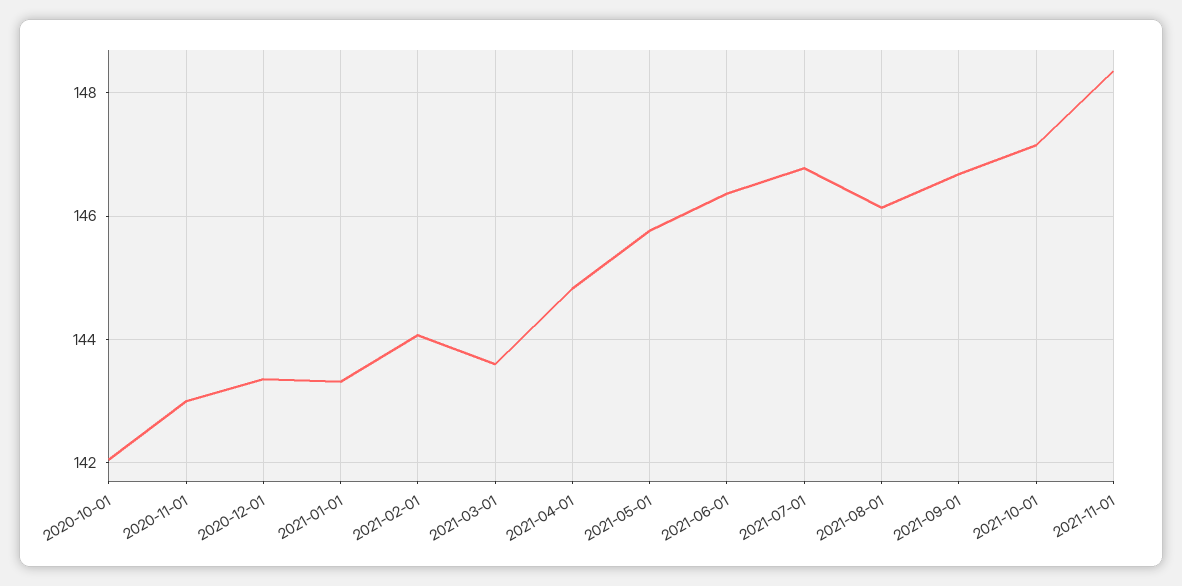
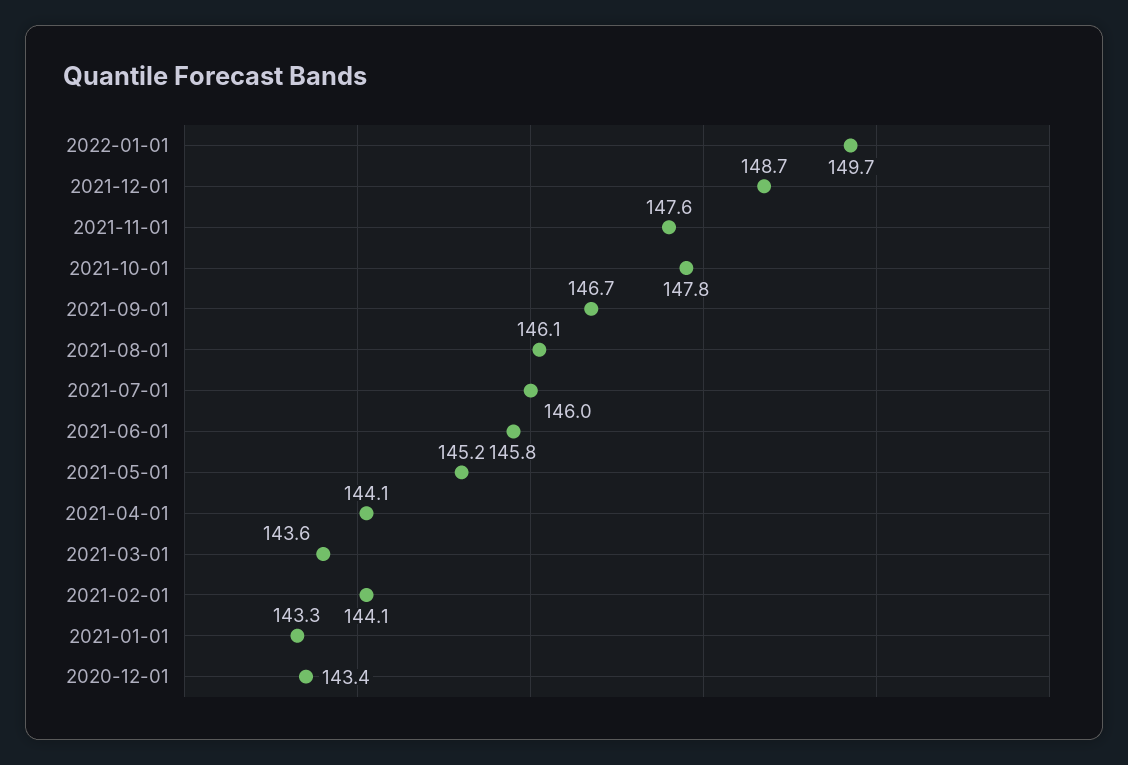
2020-10-01: 142 -> none
2020-11-01: 143 -> none
2021-04-01: 144.8 -> 144.1
2021-05-01: 145.8 -> 145.2
2021-06-01: 146.4 -> 145.8
2021-07-01: 146.8 -> 146
2021-10-01: 147.2 -> 147.8
2021-11-01: 148.4 -> 147.6
2022-01-01: none -> 149.7
2021-12-01: none -> 148.7

